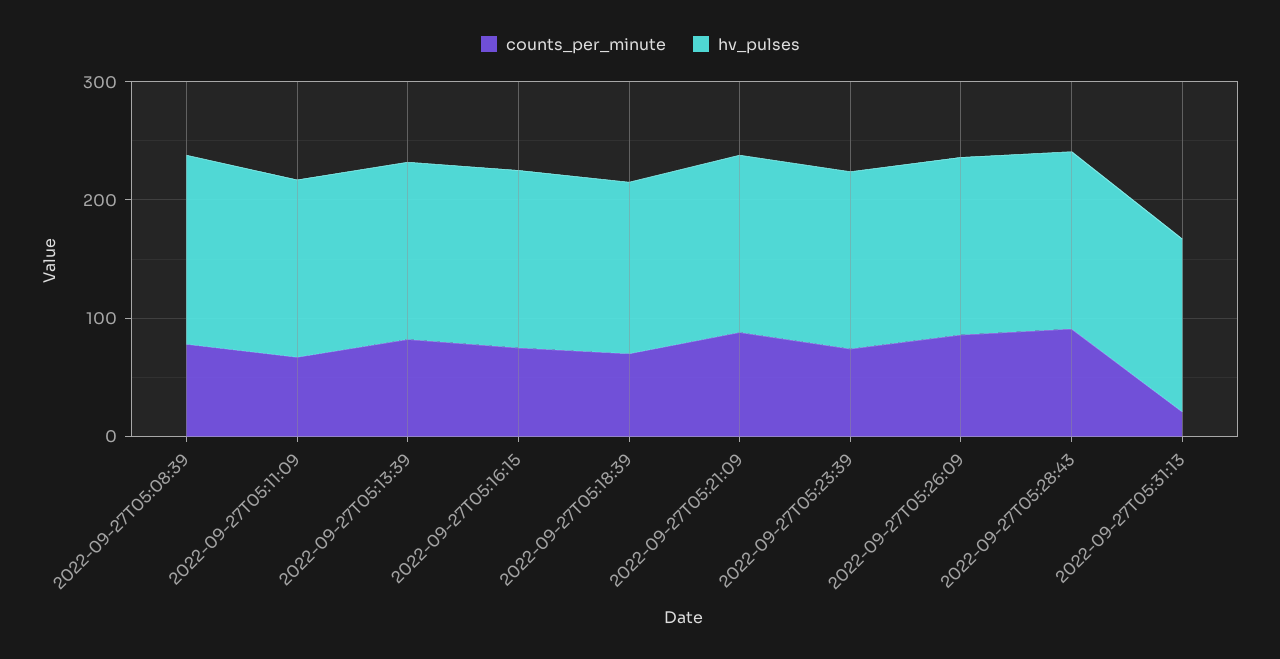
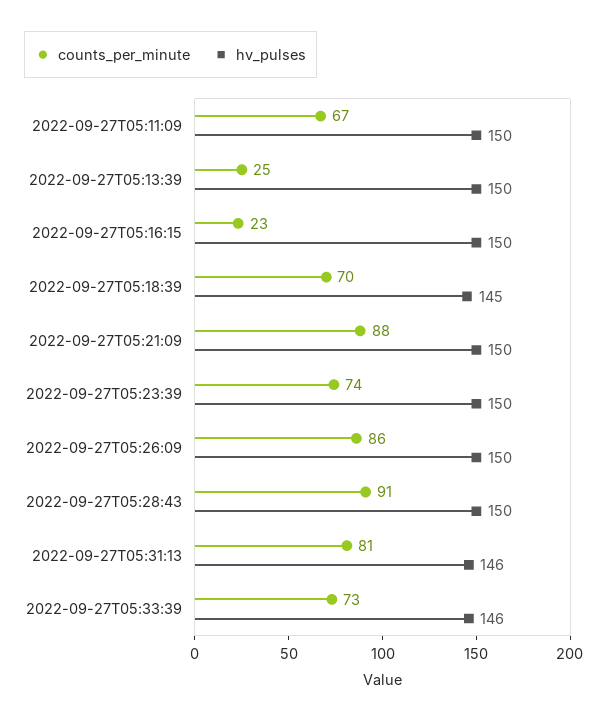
counts_per_minute, 2022-09-27T05:08:39: 80 -> none
hv_pulses, 2022-09-27T05:08:39: 160 -> none
counts_per_minute, 2022-09-27T05:13:39: 80 -> 25
counts_per_minute, 2022-09-27T05:16:15: 80 -> 23
counts_per_minute, 2022-09-27T05:31:13: 20 -> 81
counts_per_minute, 2022-09-27T05:33:39: none -> 73
hv_pulses, 2022-09-27T05:33:39: none -> 146

